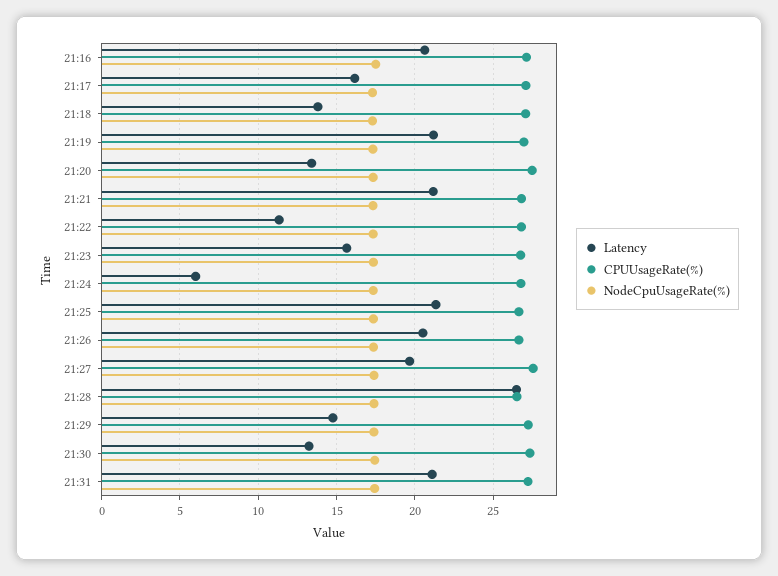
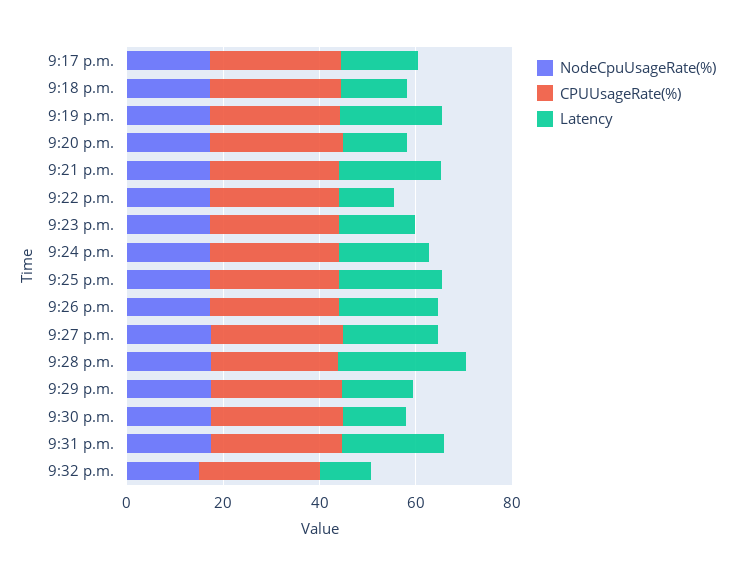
Latency, 21:16: 20.5 -> none
CPUUsageRate(%), 21:16: 27 -> none
NodeCpuUsageRate(%), 21:16: 17.5 -> none
Latency, 21:24: 6 -> 20
NodeCpuUsageRate(%), 9:32 p.m.: none -> 15
CPUUsageRate(%), 9:32 p.m.: none -> 25
Latency, 9:32 p.m.: none -> 10

